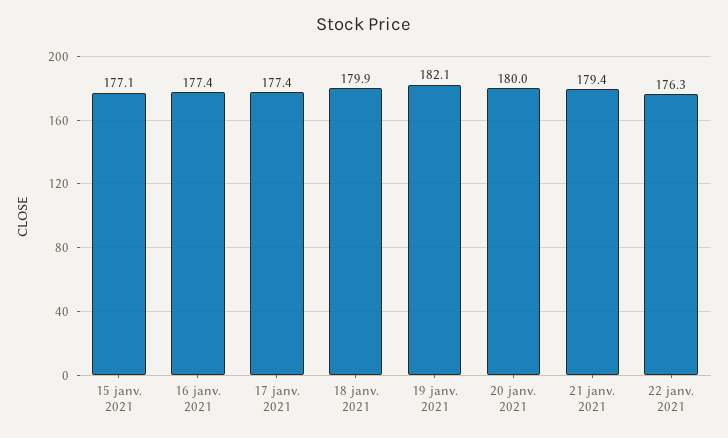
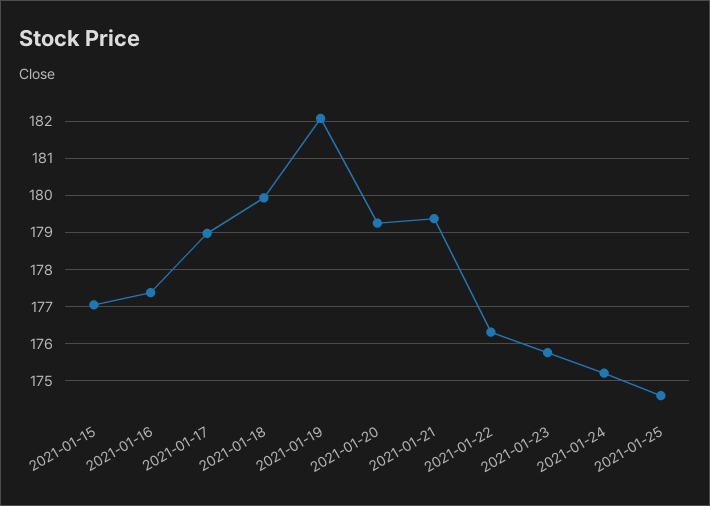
17 janv. 2021: 177.4 -> 179
20 janv. 2021: 180 -> 179.2
2021-01-23: none -> 175.8
2021-01-24: none -> 175.2
2021-01-25: none -> 174.6

